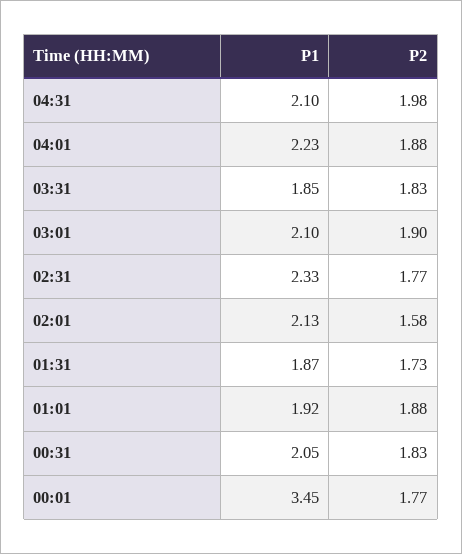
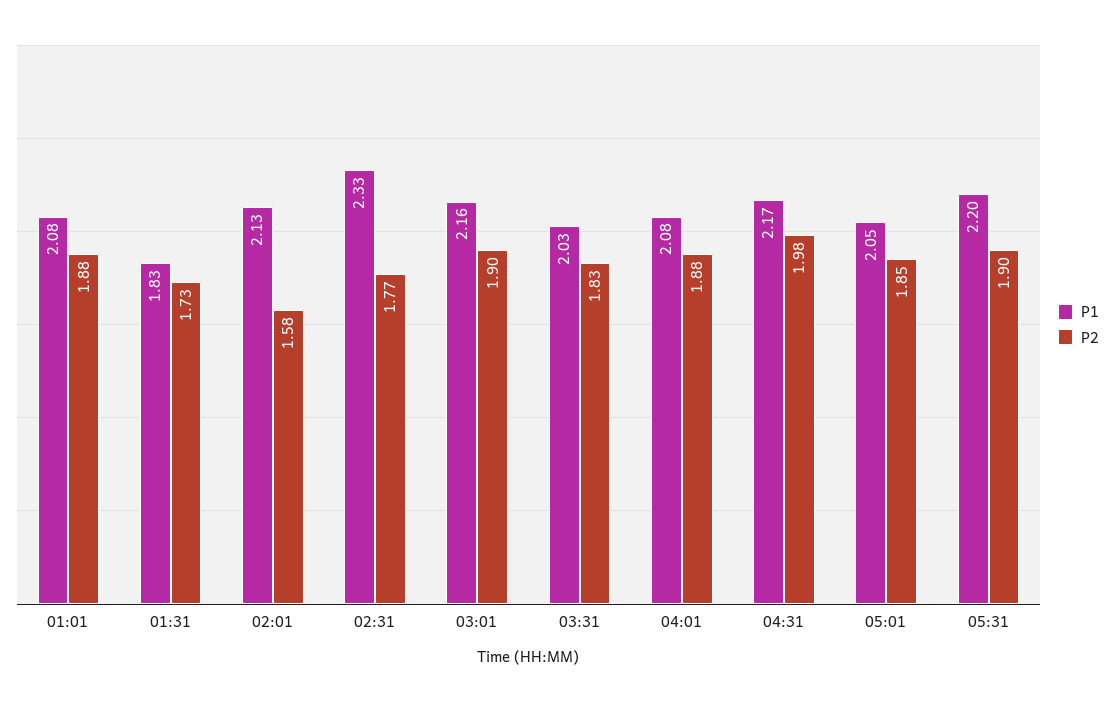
P1, 04:31: 2.1 -> 2.17
P1, 04:01: 2.23 -> 2.08
P1, 03:31: 1.85 -> 2.03
P1, 03:01: 2.1 -> 2.16
P1, 01:31: 1.87 -> 1.83
P1, 01:01: 1.92 -> 2.08
P1, 00:31: 2.05 -> none
P2, 00:31: 1.83 -> none
P1, 00:01: 3.45 -> none
P2, 00:01: 1.77 -> none
P1, 05:01: none -> 2.05
P2, 05:01: none -> 1.85
P1, 05:31: none -> 2.2
P2, 05:31: none -> 1.9

